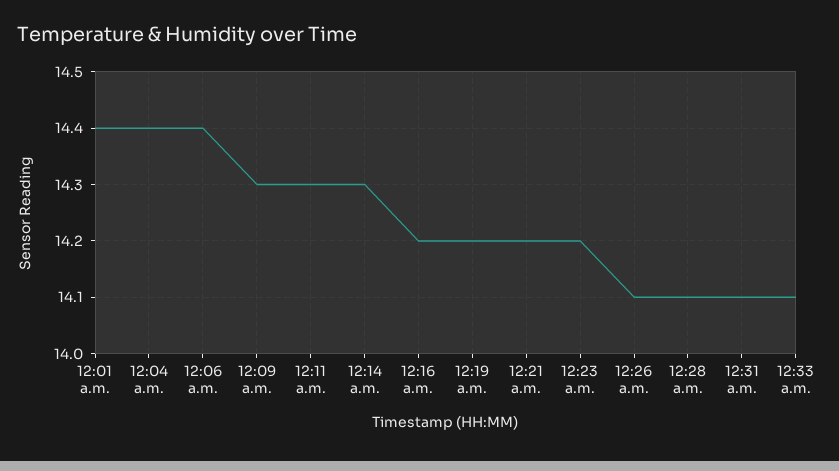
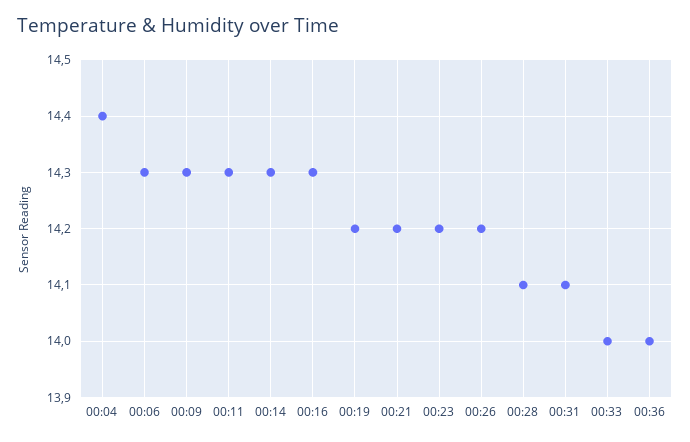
12:01 a.m.: 14.4 -> none
12:06 a.m.: 14.4 -> 14.3
12:16 a.m.: 14.2 -> 14.3
12:26 a.m.: 14.1 -> 14.2
12:33 a.m.: 14.1 -> 14
00:36: none -> 14

